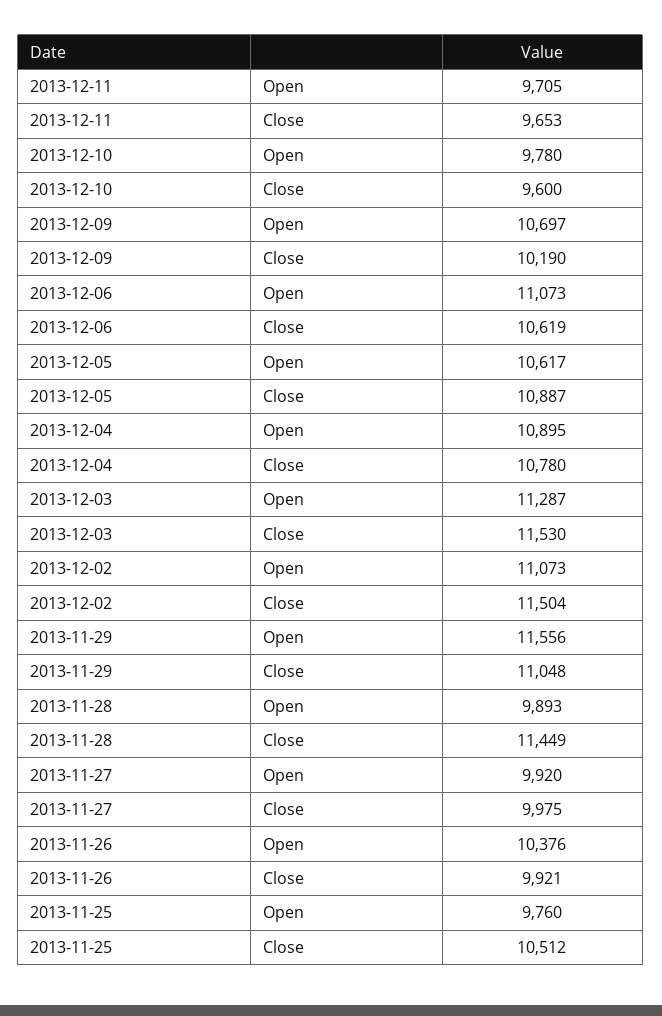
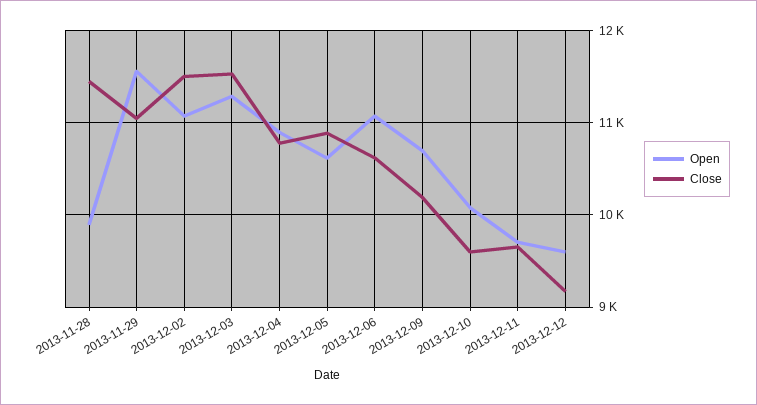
Open, 2013-12-10: 9780 -> 10100
Open, 2013-11-27: 9920 -> none
Close, 2013-11-27: 9975 -> none
Open, 2013-11-26: 10376 -> none
Close, 2013-11-26: 9921 -> none
Open, 2013-11-25: 9760 -> none
Close, 2013-11-25: 10512 -> none
Open, 2013-12-12: none -> 9600
Close, 2013-12-12: none -> 9200

